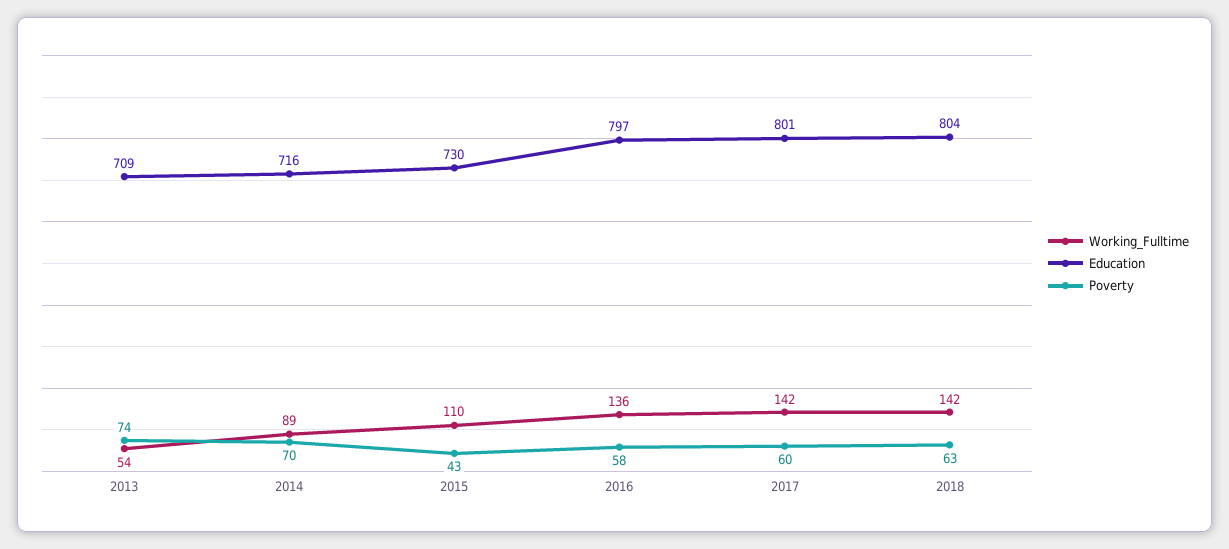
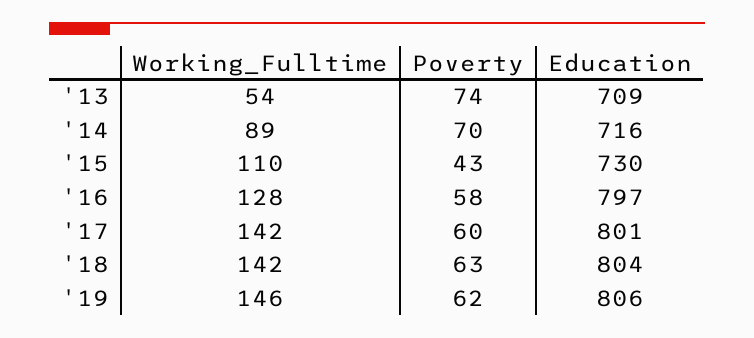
Working_Fulltime, 2016: 136 -> 128
Working_Fulltime, '19: none -> 146
Poverty, '19: none -> 62
Education, '19: none -> 806

